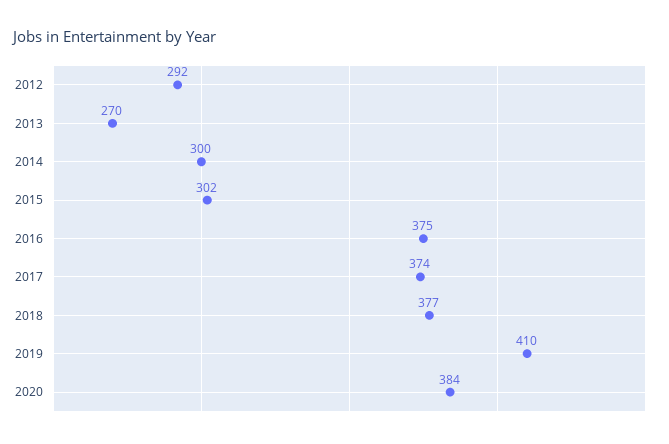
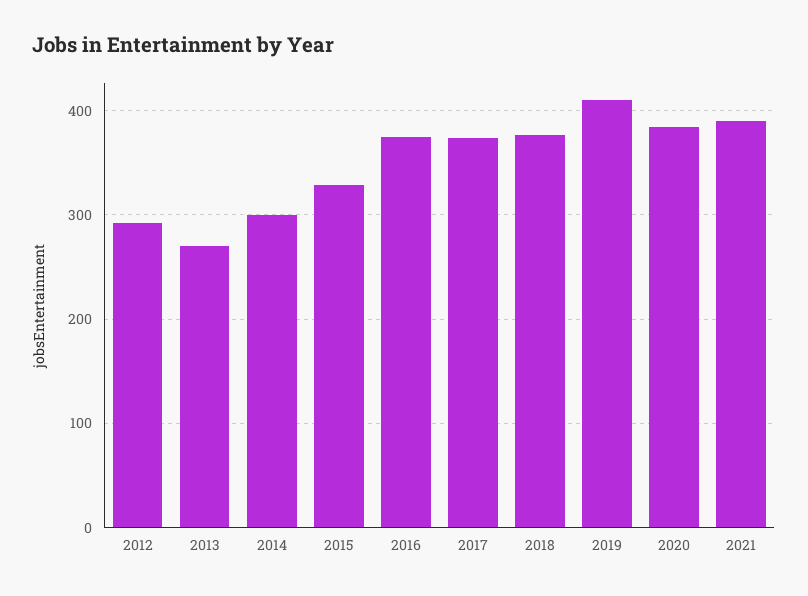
2015: 302 -> 330
2021: none -> 390

